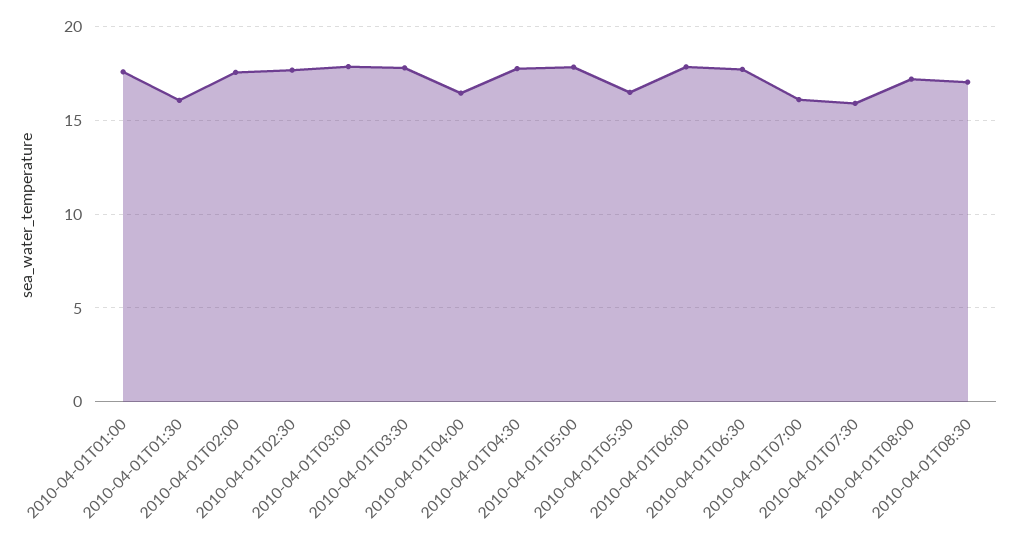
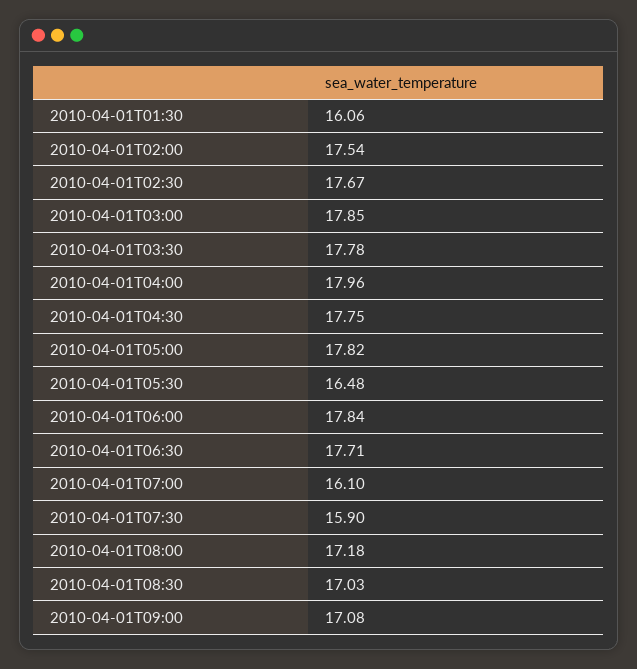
2010-04-01T01:00: 17.5 -> none
2010-04-01T04:00: 16.5 -> 17.96
2010-04-01T09:00: none -> 17.08

